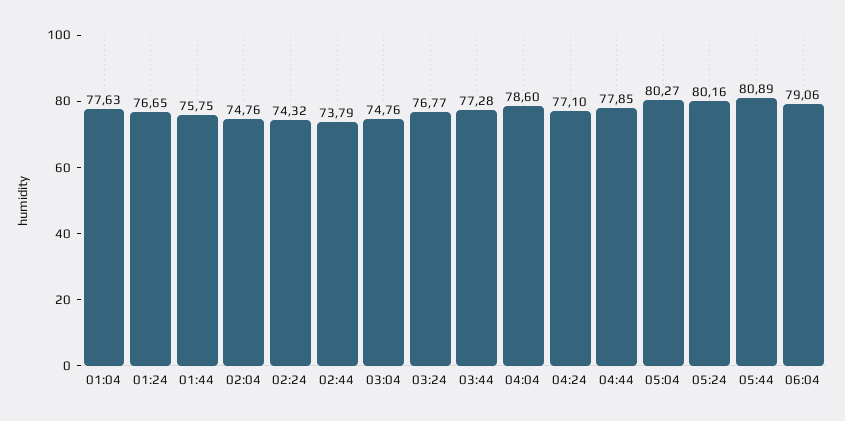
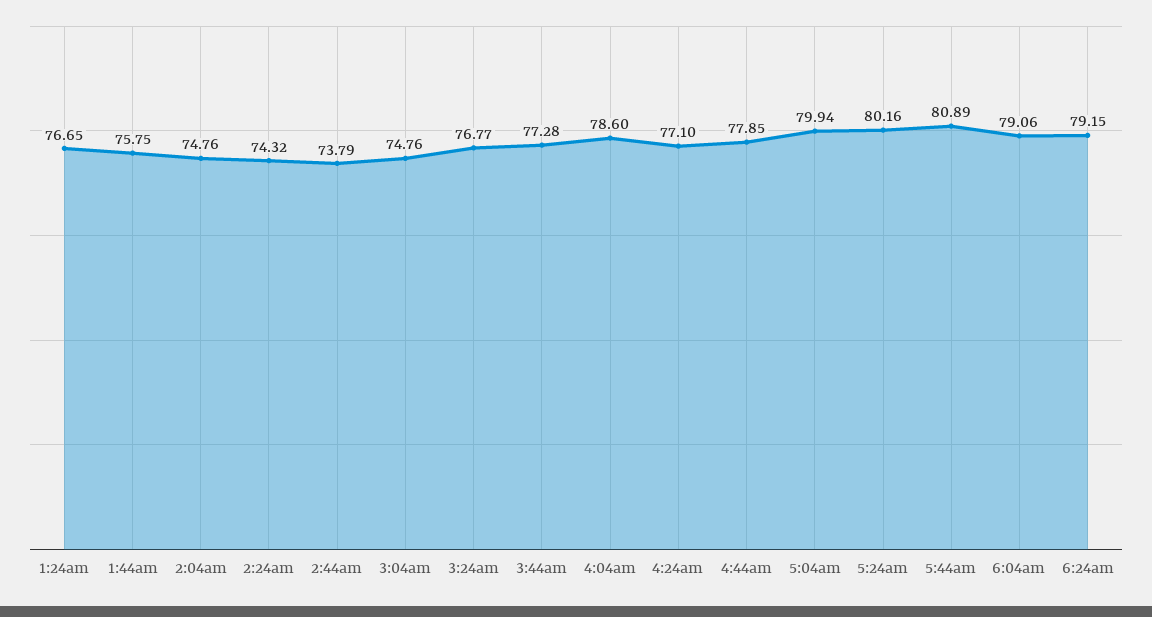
01:04: 77.63 -> none
05:04: 80.27 -> 79.94
6:24am: none -> 79.15

